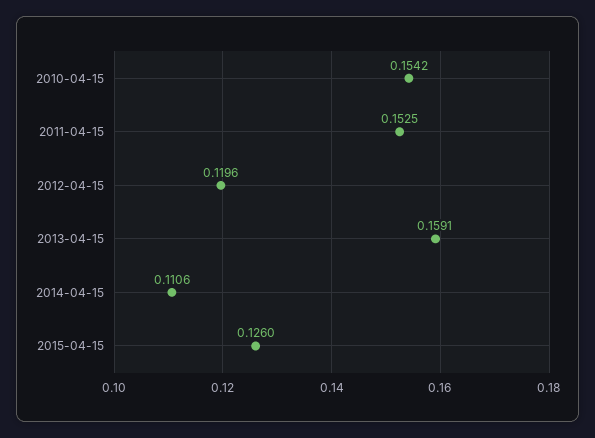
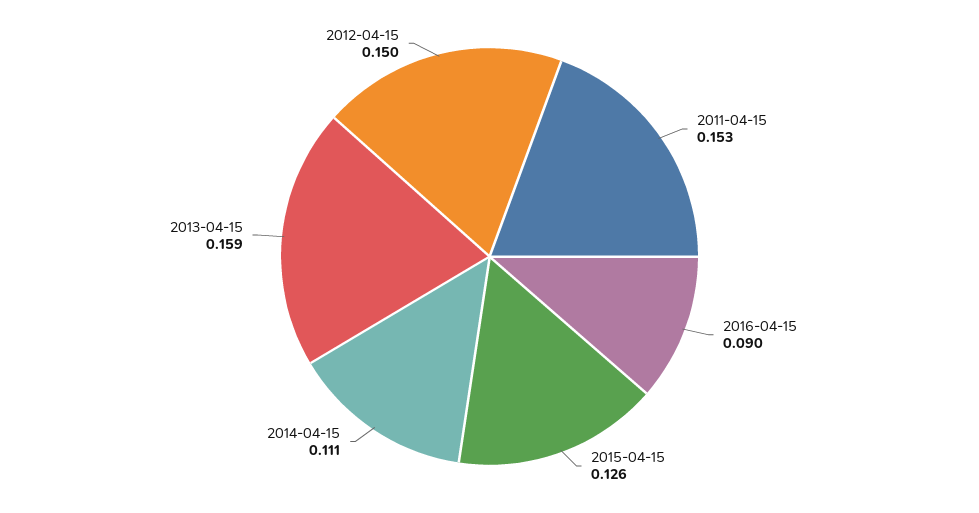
2010-04-15: 0.1542 -> none
2012-04-15: 0.1196 -> 0.15
2016-04-15: none -> 0.09

